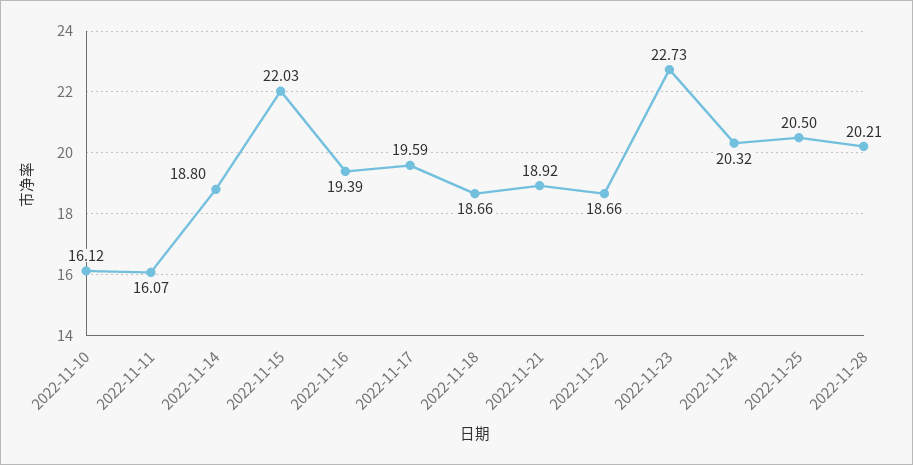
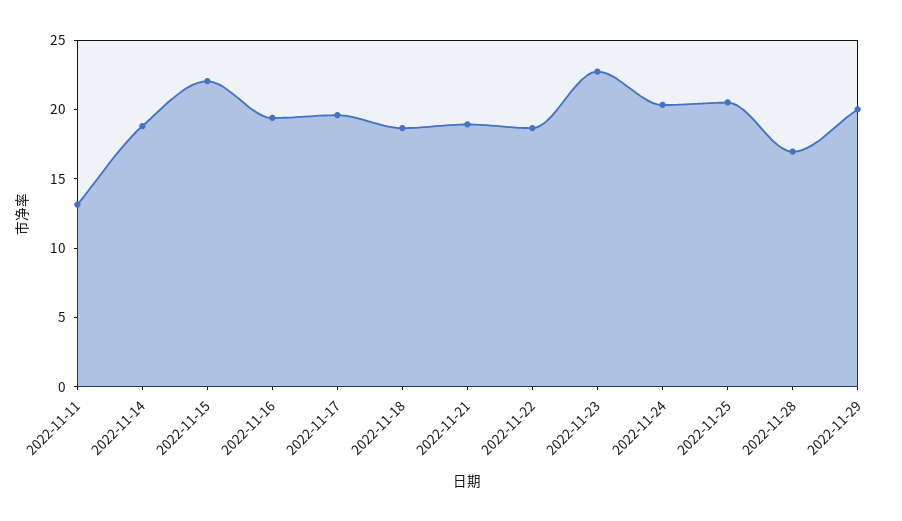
2022-11-10: 16.12 -> none
2022-11-11: 16.07 -> 13
2022-11-28: 20.21 -> 17
2022-11-29: none -> 20

